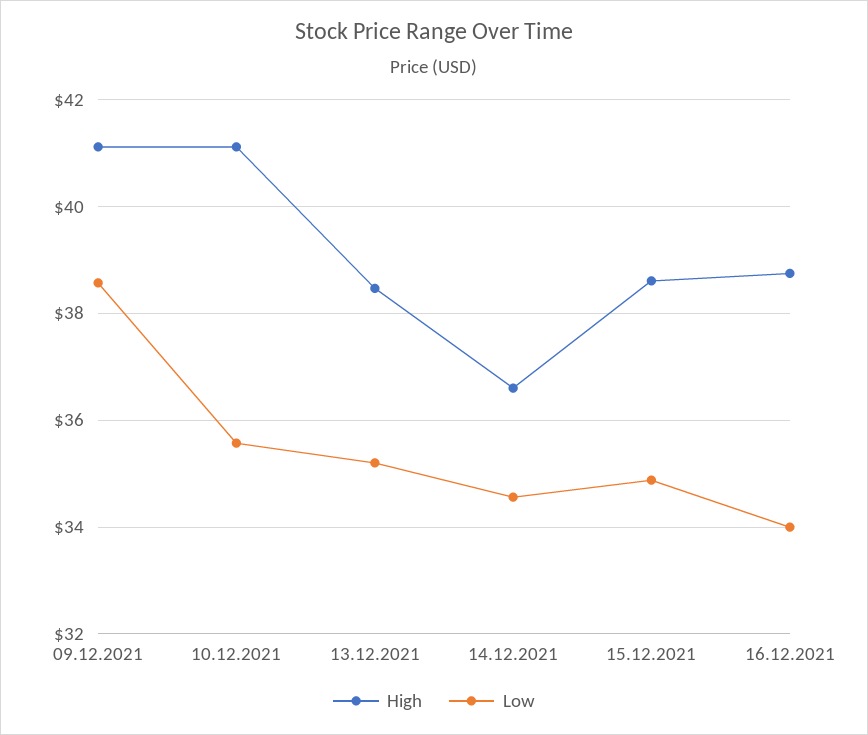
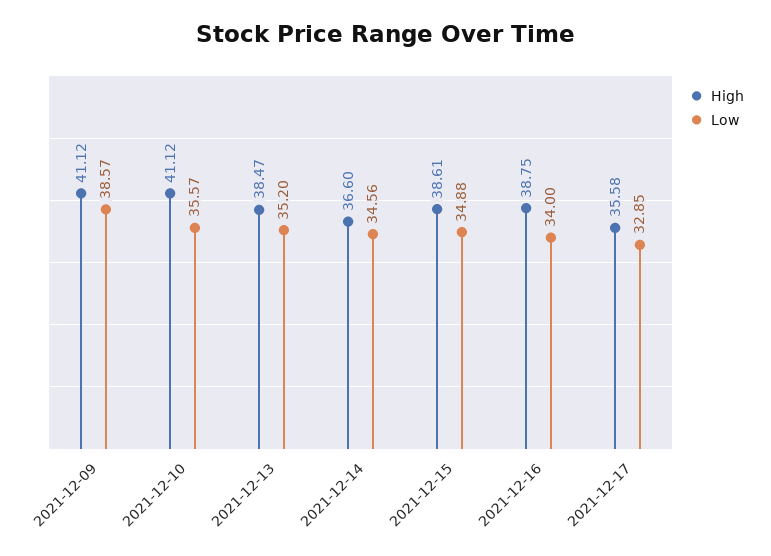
High, 2021-12-17: none -> 35.58
Low, 2021-12-17: none -> 32.85

